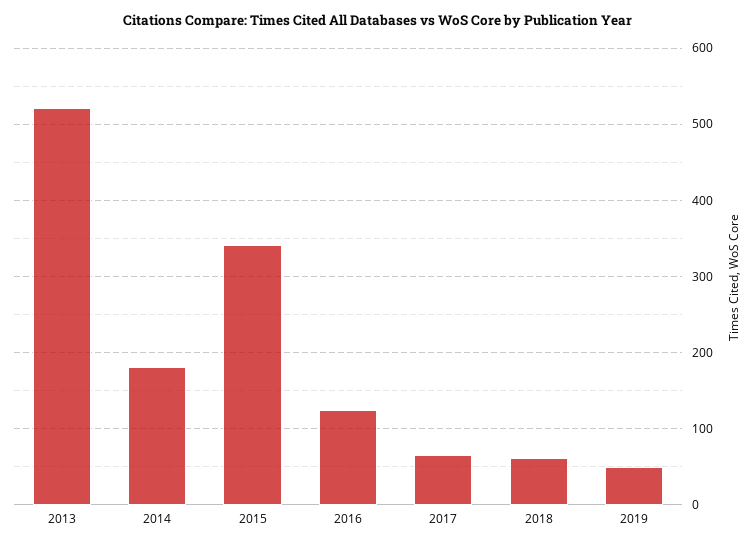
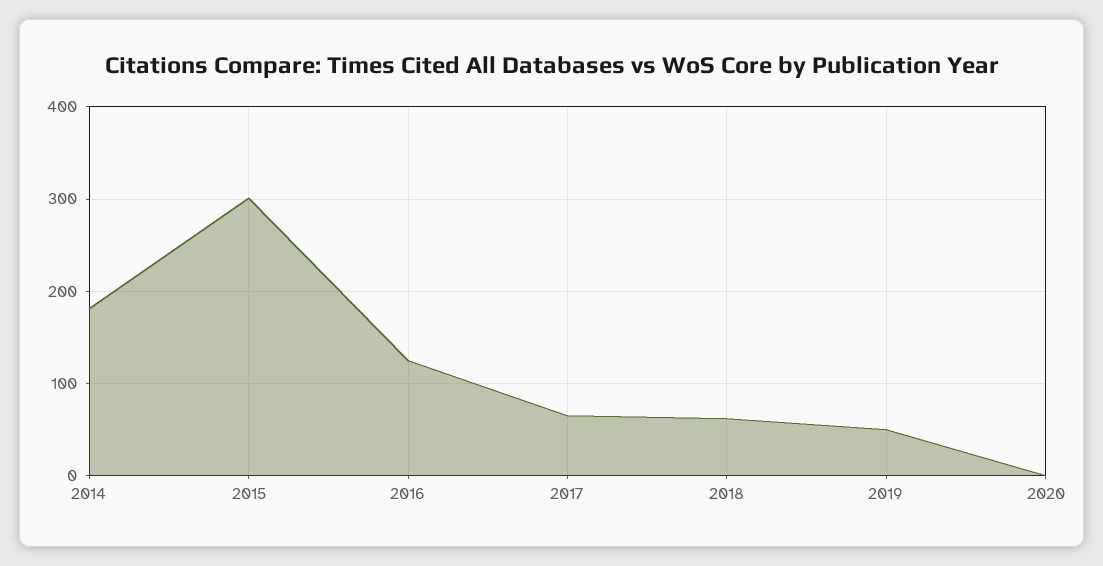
2013: 520 -> none
2015: 340 -> 300
2020: none -> 0

